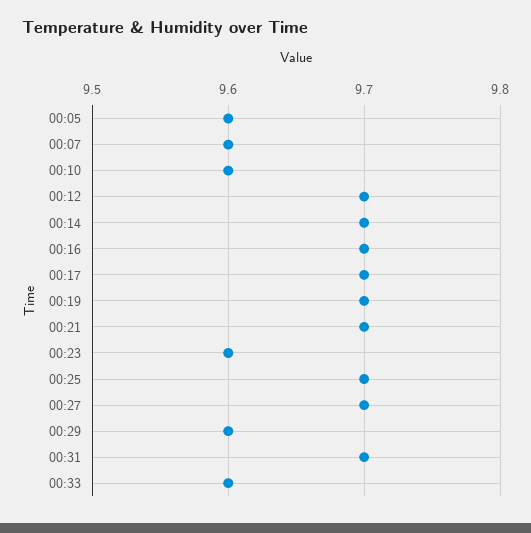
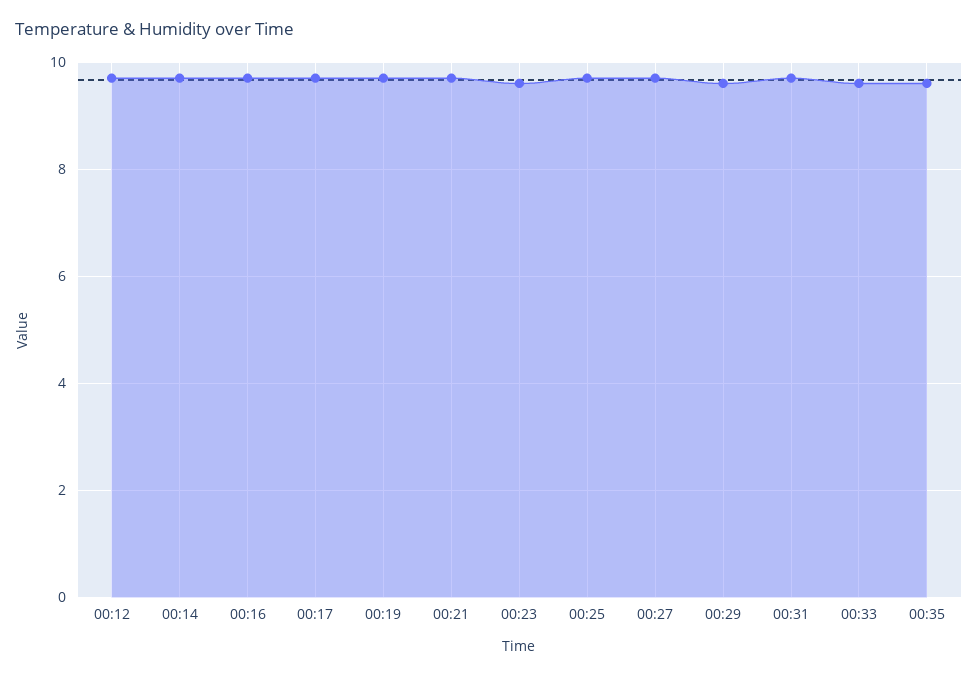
00:05: 9.6 -> none
00:07: 9.6 -> none
00:10: 9.6 -> none
00:35: none -> 9.5

